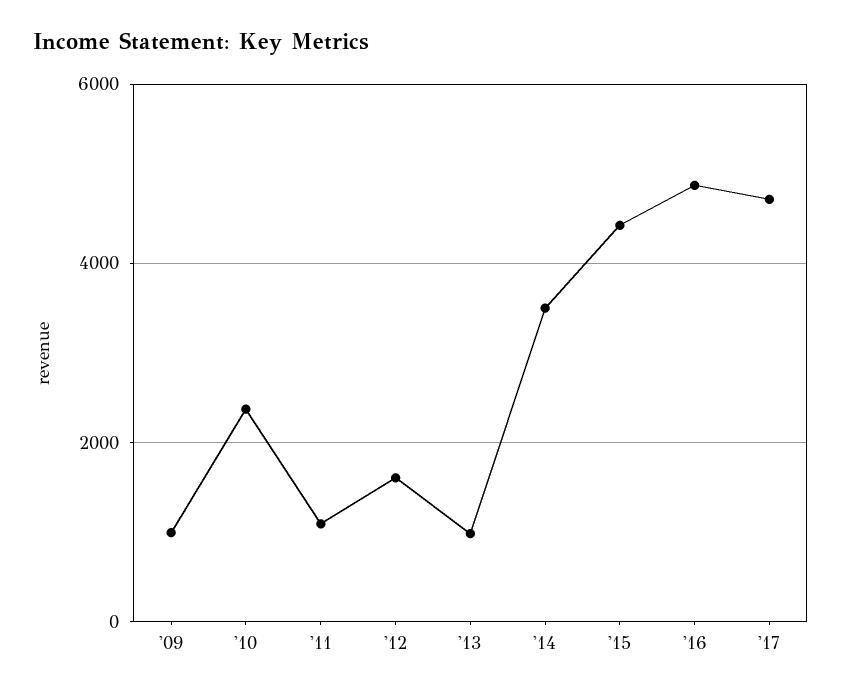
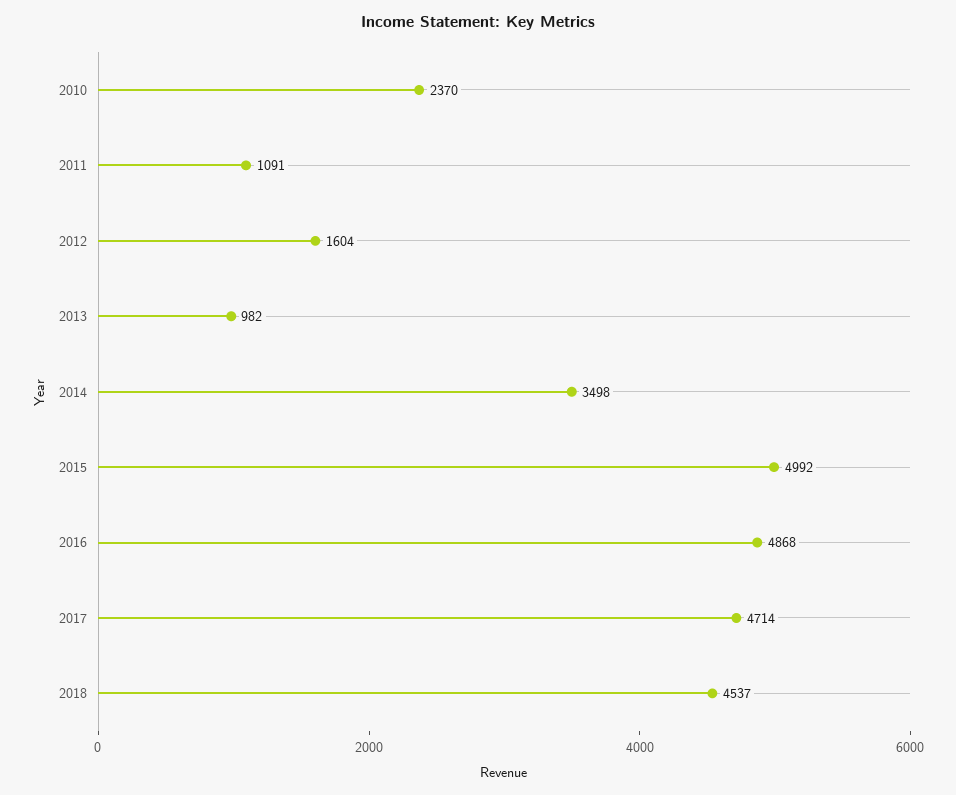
'09: 1000 -> none
'15: 4400 -> 4992
2018: none -> 4537

